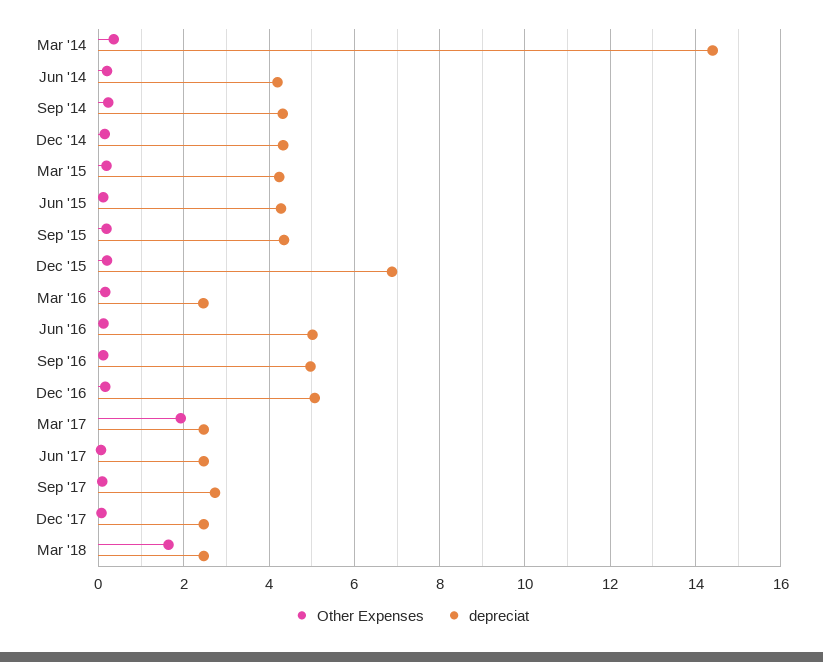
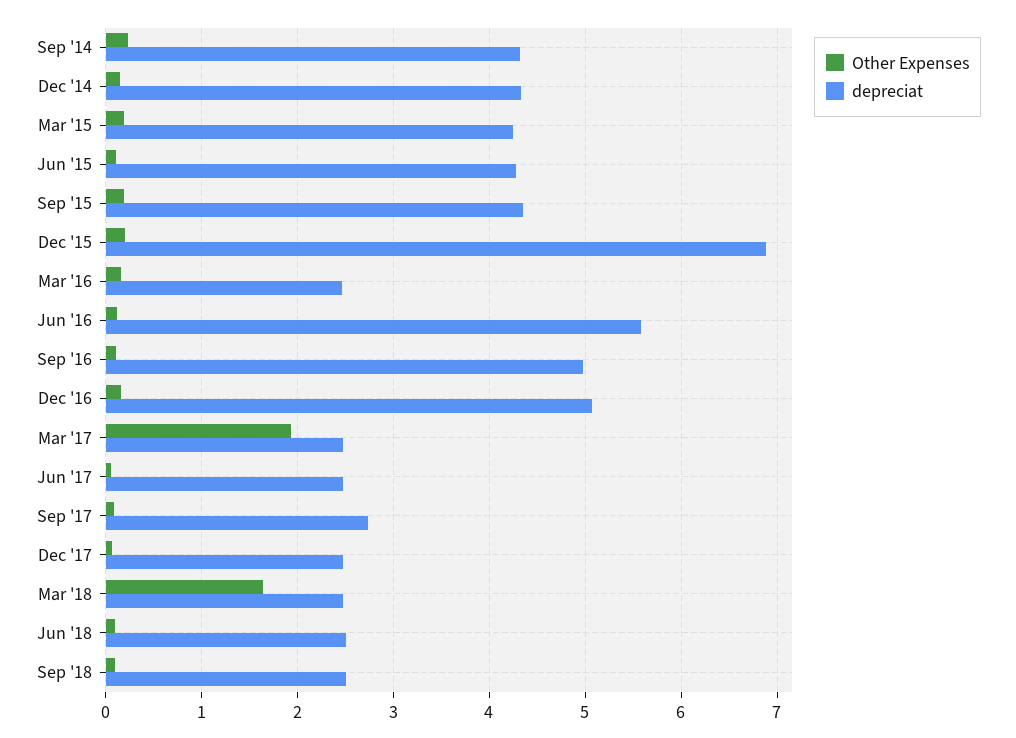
Other Expenses, Mar '14: 0.4 -> none
depreciat, Mar '14: 14.4 -> none
Other Expenses, Jun '14: 0.2 -> none
depreciat, Jun '14: 4.2 -> none
depreciat, Jun '16: 5 -> 5.6
Other Expenses, Jun '18: none -> 0.1
depreciat, Jun '18: none -> 2.5
Other Expenses, Sep '18: none -> 0.1
depreciat, Sep '18: none -> 2.5

